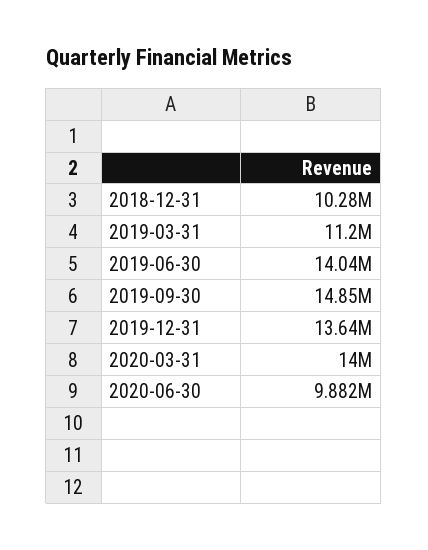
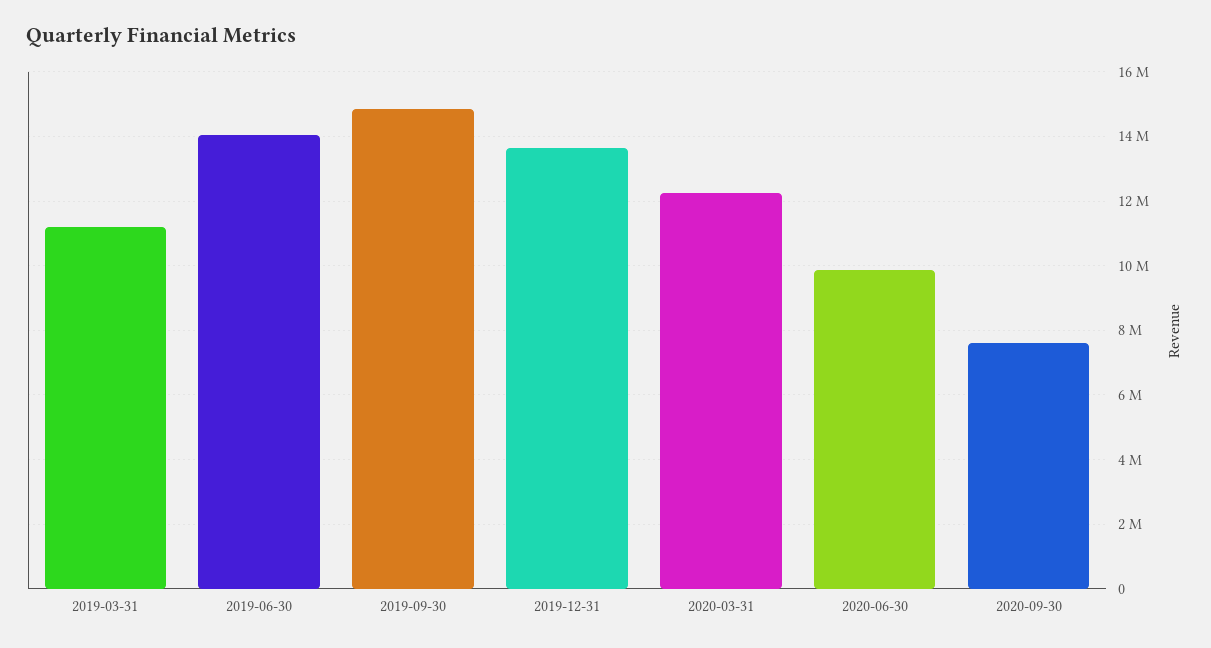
2018-12-31: 10280000 -> none
2020-03-31: 14000000 -> 12200000
2020-09-30: none -> 7600000

